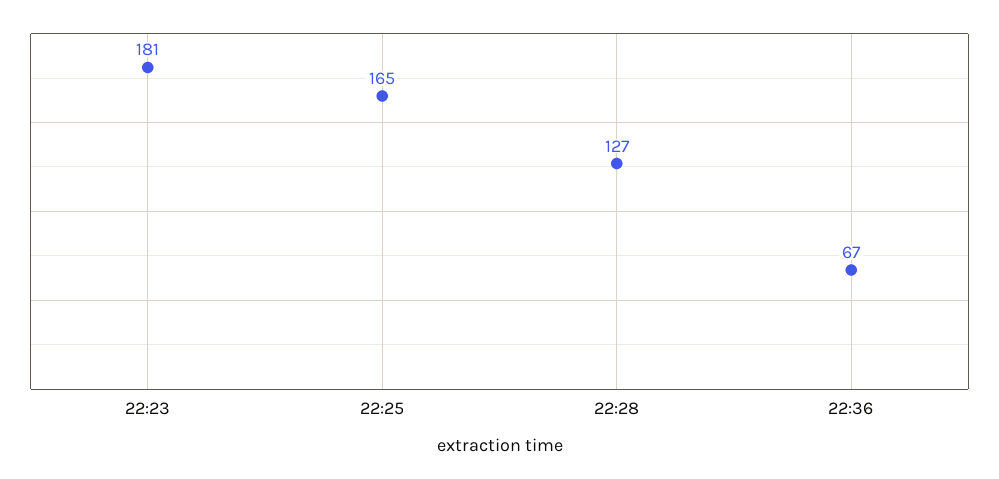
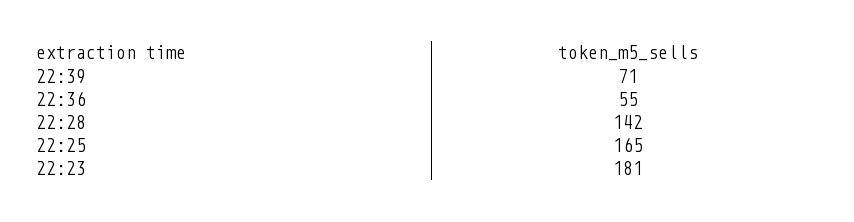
22:28: 127 -> 142
22:36: 67 -> 55
22:39: none -> 71

